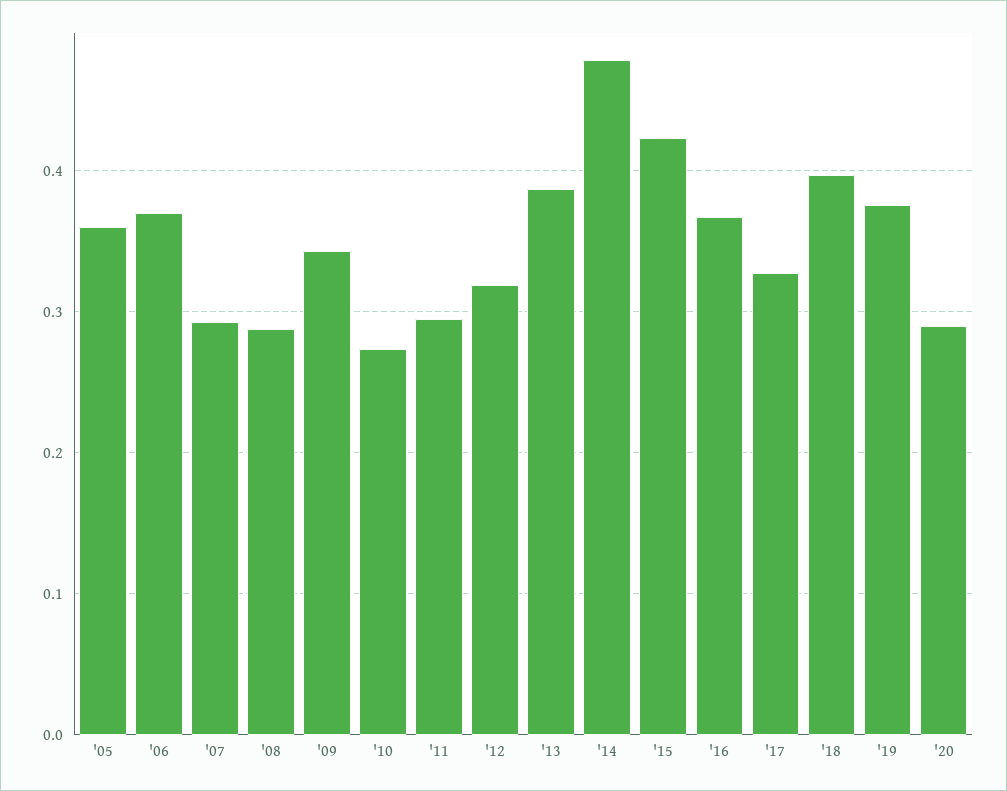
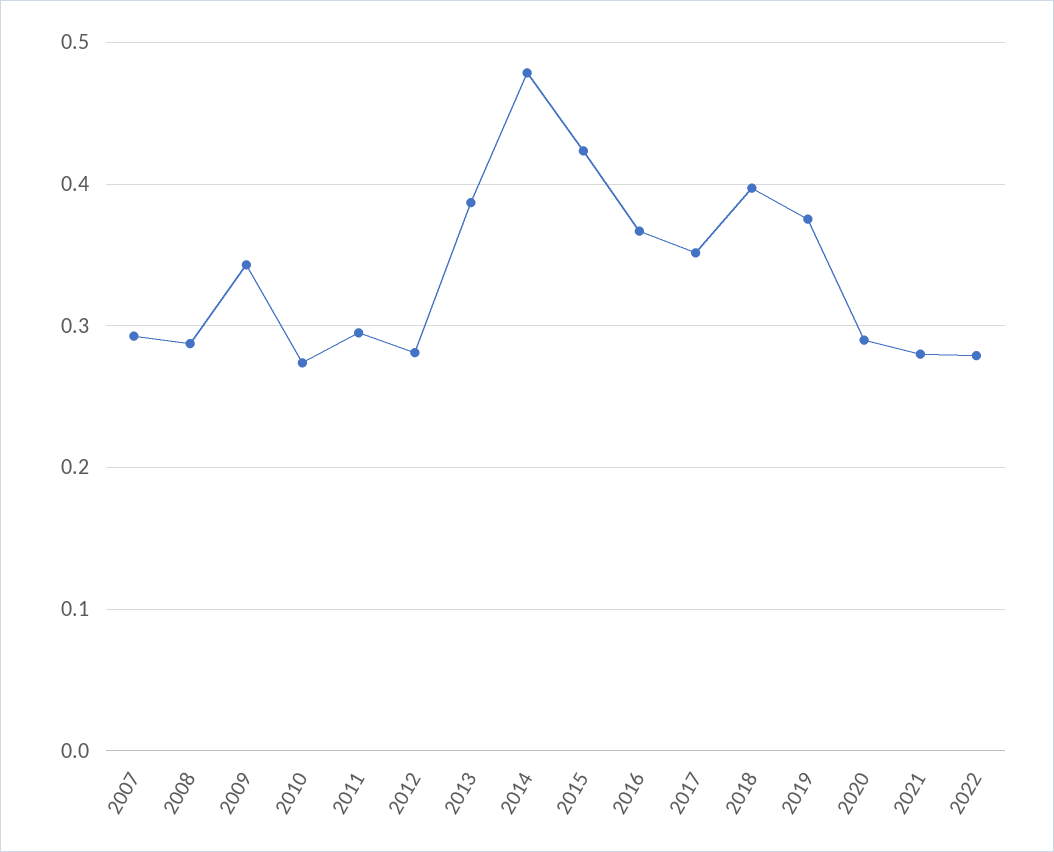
'05: 0.36 -> none
'06: 0.37 -> none
'12: 0.32 -> 0.28
'17: 0.33 -> 0.35
2021: none -> 0.28
2022: none -> 0.28

